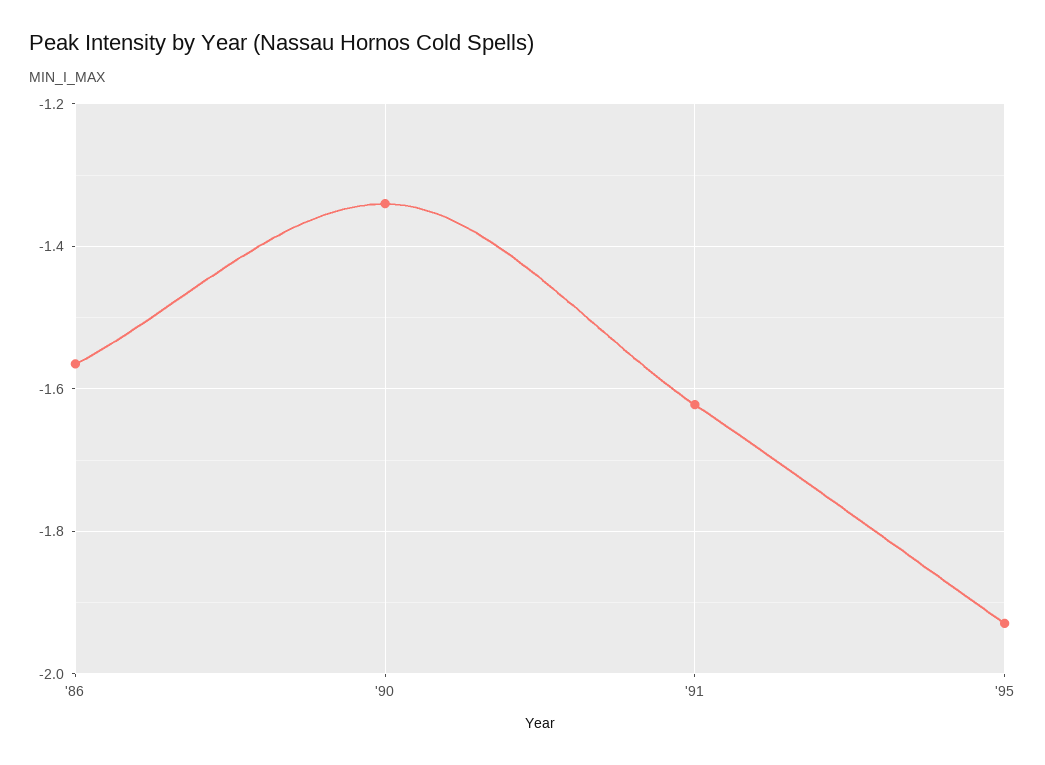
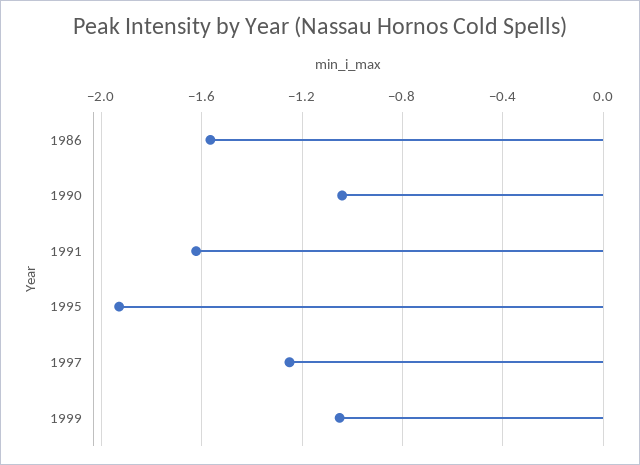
'90: -1.34 -> -1.05
1997: none -> -1.25
1999: none -> -1.05

